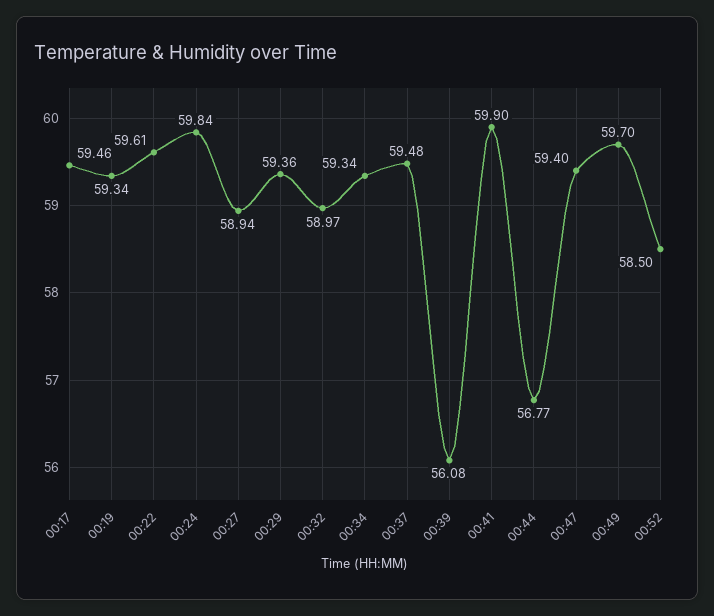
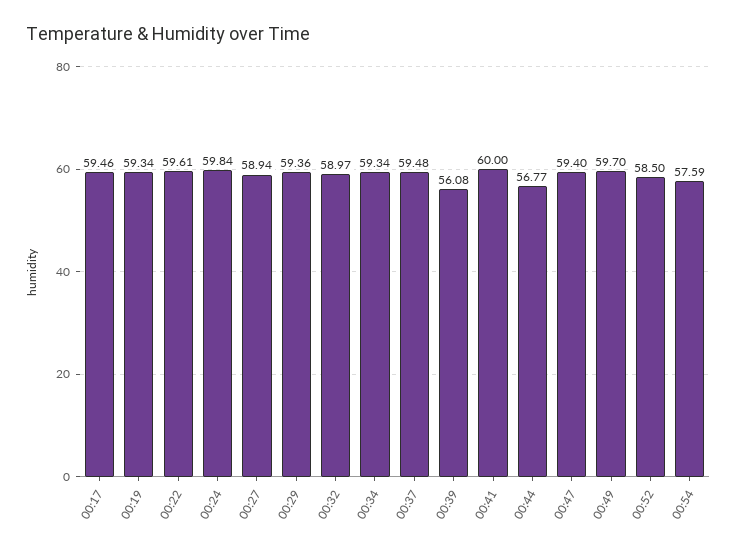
00:41: 59.9 -> 60
00:54: none -> 57.59

